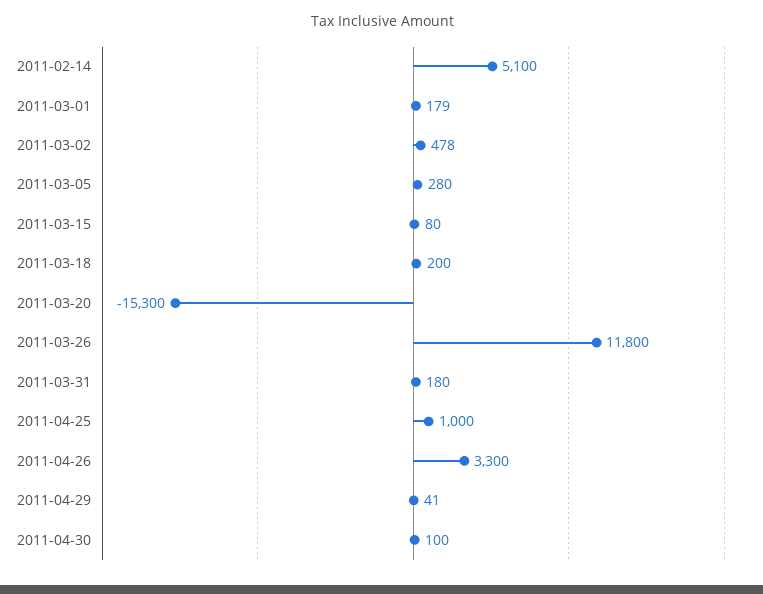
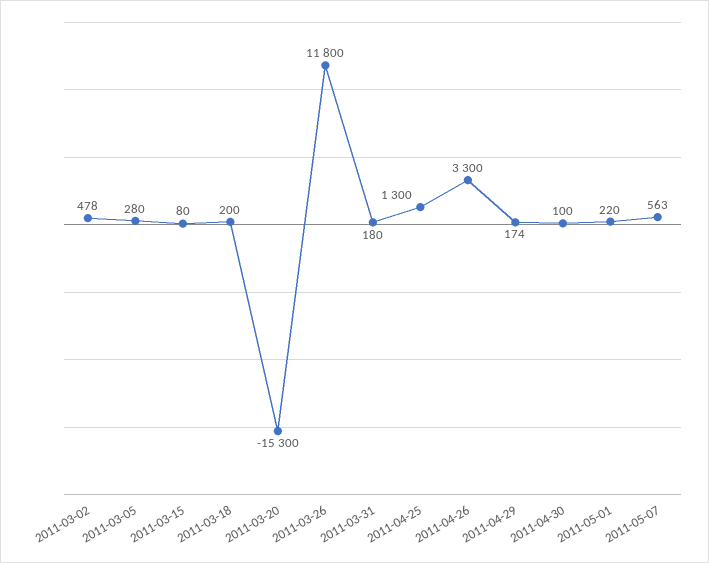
2011-02-14: 5100 -> none
2011-03-01: 179 -> none
2011-04-25: 1000 -> 1300
2011-04-29: 41 -> 174
2011-05-01: none -> 220
2011-05-07: none -> 563

